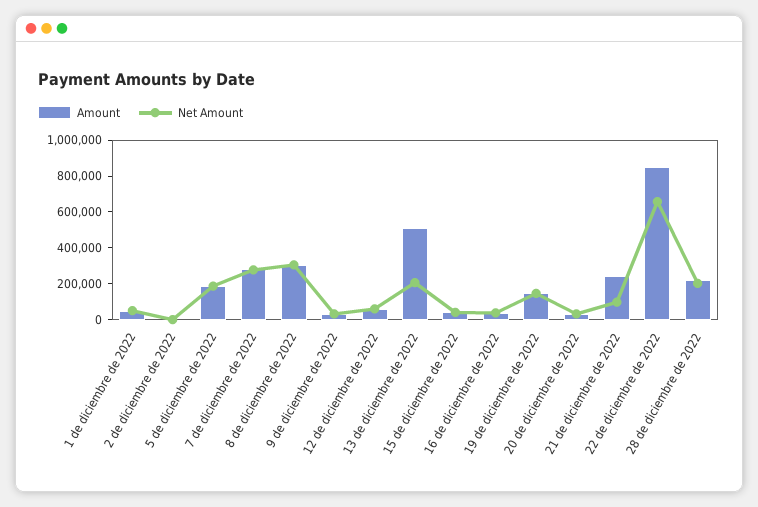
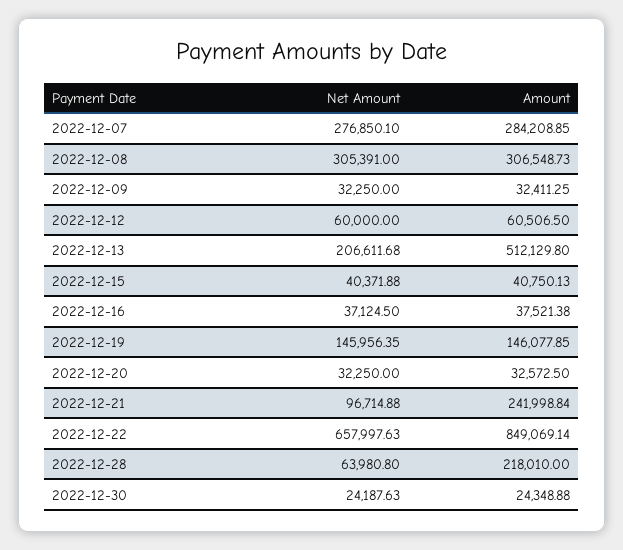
Amount, 1 de diciembre de 2022: 50000 -> none
Net Amount, 1 de diciembre de 2022: 50000 -> none
Amount, 2 de diciembre de 2022: 0 -> none
Net Amount, 2 de diciembre de 2022: 0 -> none
Amount, 5 de diciembre de 2022: 200000 -> none
Net Amount, 5 de diciembre de 2022: 200000 -> none
Net Amount, 28 de diciembre de 2022: 200000 -> 63980.8
Net Amount, 2022-12-30: none -> 24187.63
Amount, 2022-12-30: none -> 24348.88

